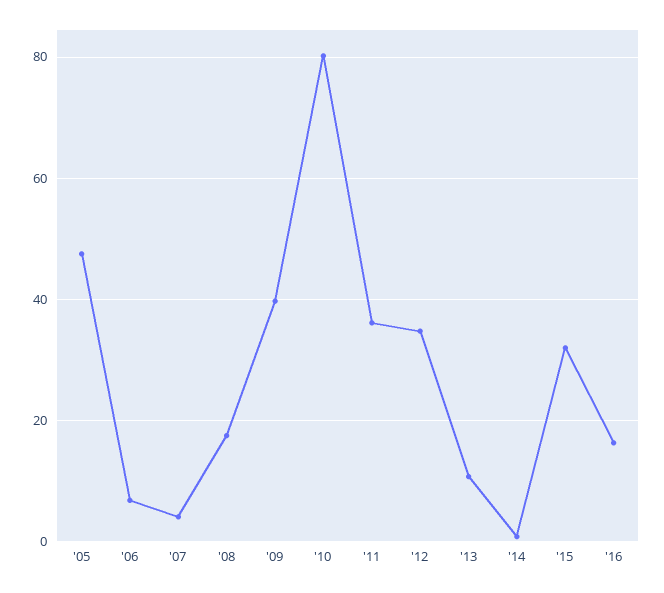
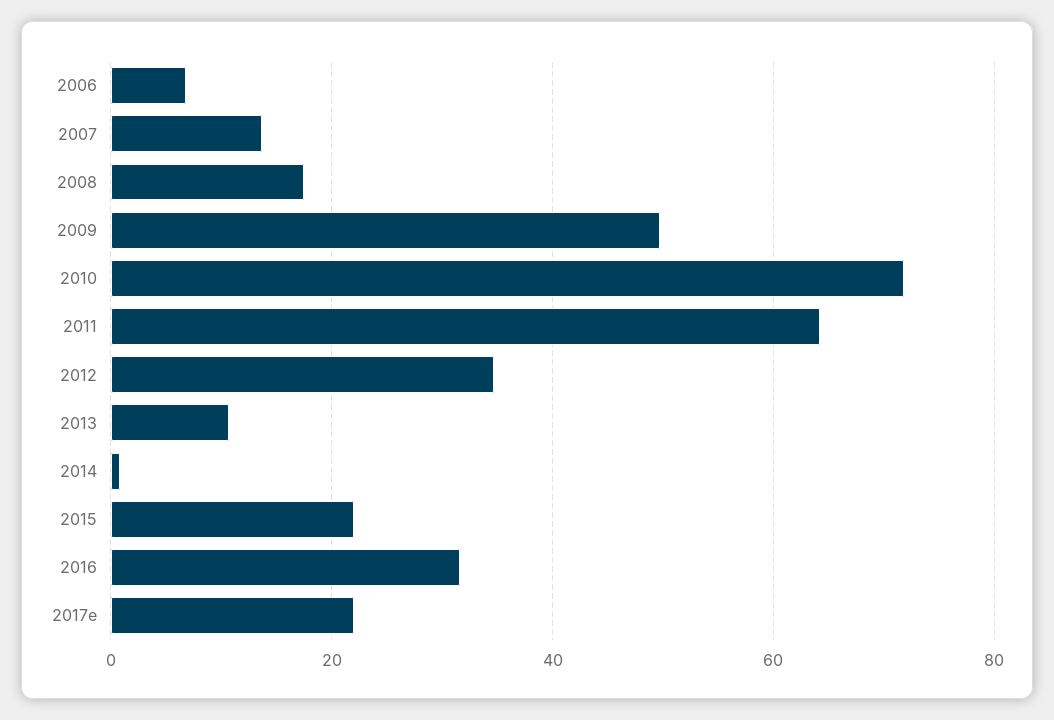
'05: 48 -> none
'07: 4 -> 14
'09: 40 -> 50
'10: 80 -> 72
'11: 36 -> 64
'15: 32 -> 22
'16: 16 -> 32
2017e: none -> 22

